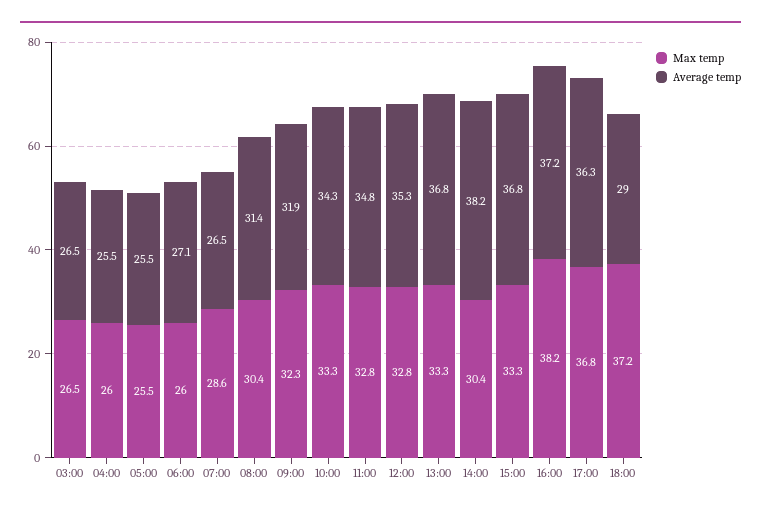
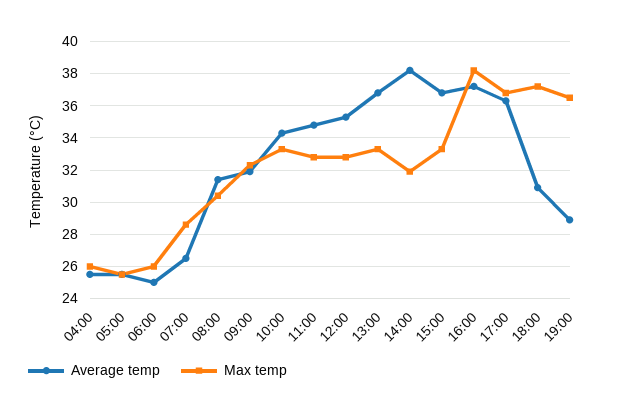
Max temp, 03:00: 26.5 -> none
Average temp, 03:00: 26.5 -> none
Average temp, 06:00: 27.1 -> 25
Max temp, 14:00: 30.4 -> 32
Average temp, 18:00: 29 -> 31
Average temp, 19:00: none -> 29
Max temp, 19:00: none -> 36.5

